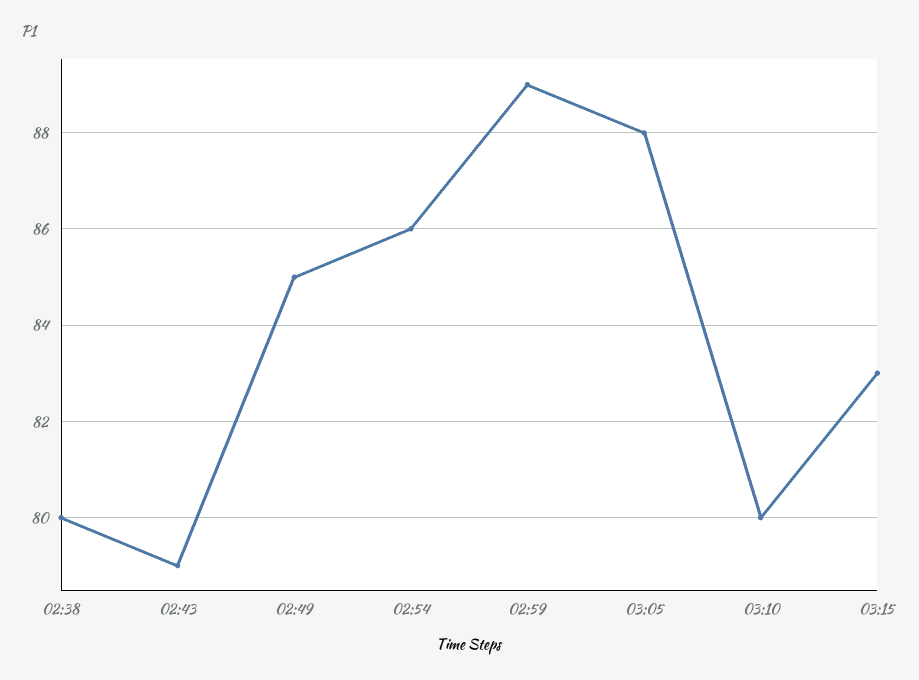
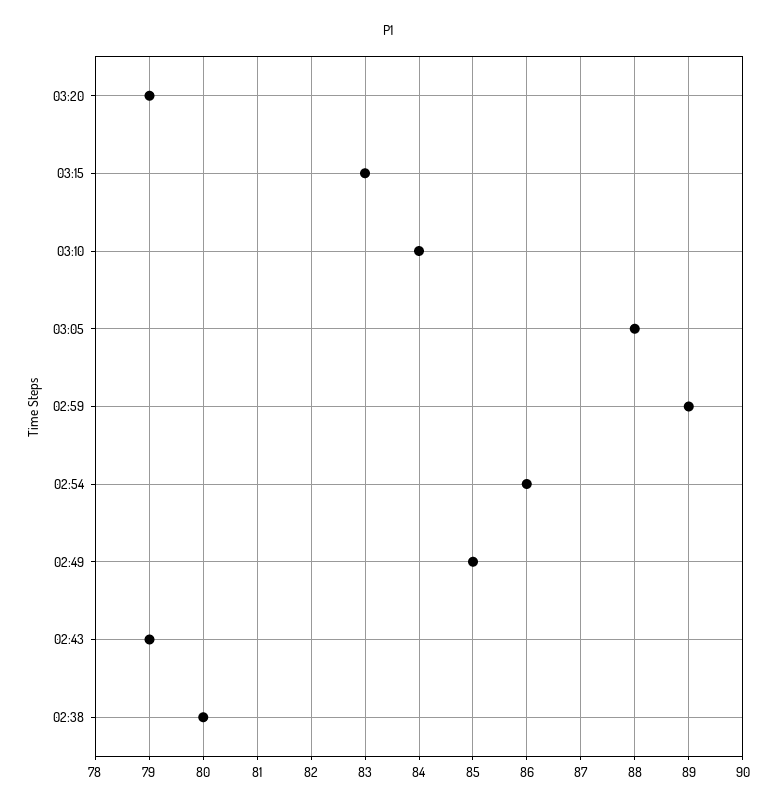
03:10: 80 -> 84
03:20: none -> 79

